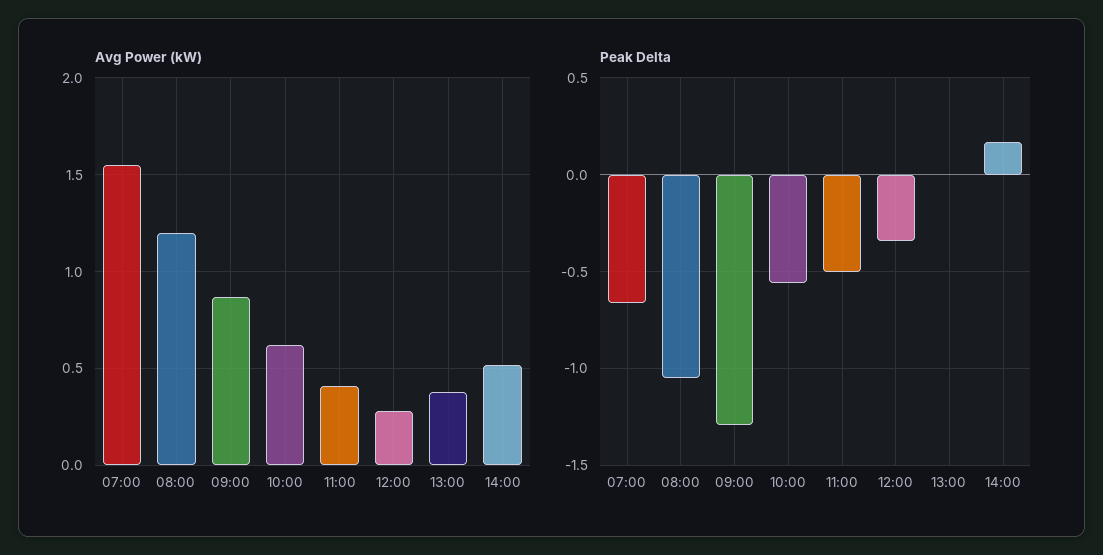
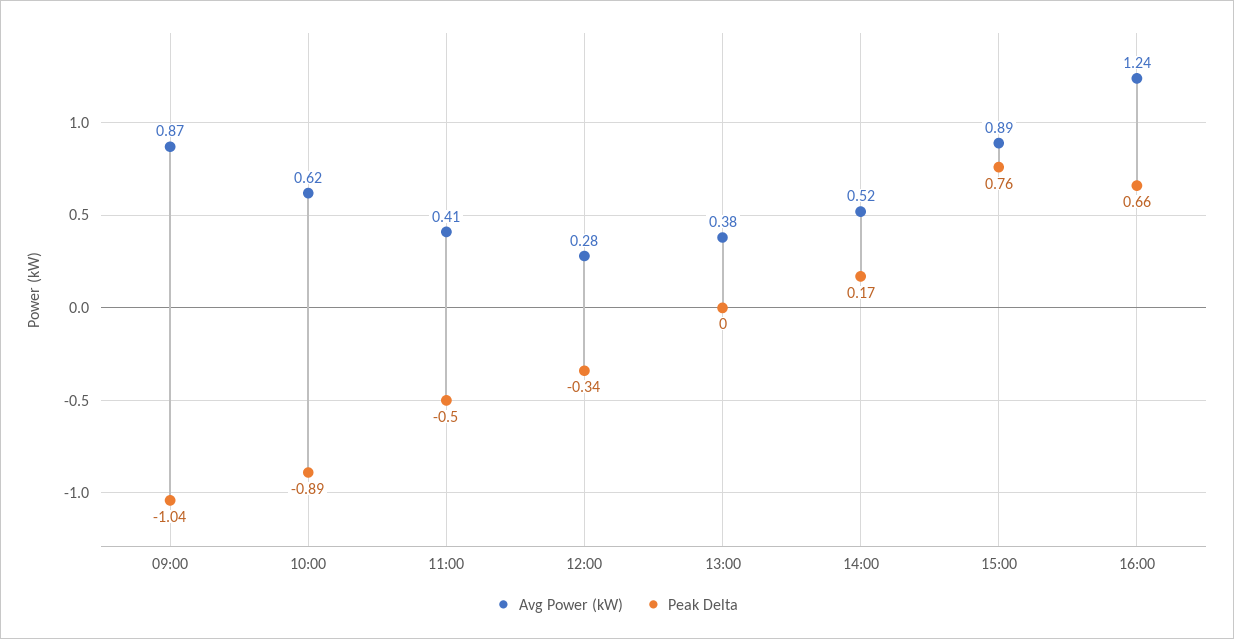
Avg Power (kW), 07:00: 1.55 -> none
Avg Power (kW), 08:00: 1.2 -> none
Peak Delta, 07:00: -0.65 -> none
Peak Delta, 08:00: -1.05 -> none
Peak Delta, 09:00: -1.3 -> -1.04
Peak Delta, 10:00: -0.55 -> -0.89
Avg Power (kW), 15:00: none -> 0.89
Peak Delta, 15:00: none -> 0.76
Avg Power (kW), 16:00: none -> 1.24
Peak Delta, 16:00: none -> 0.66

